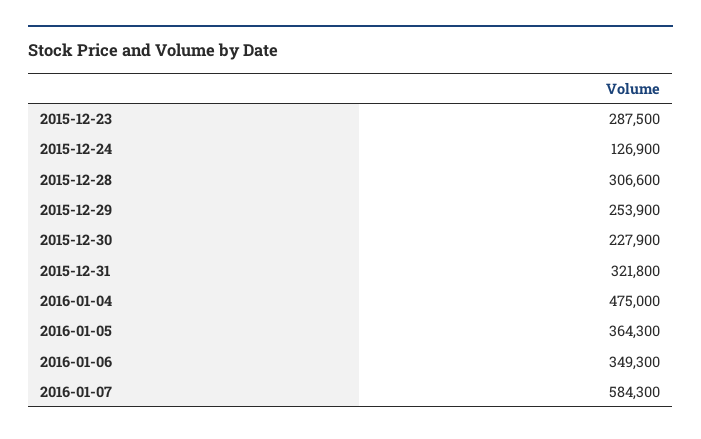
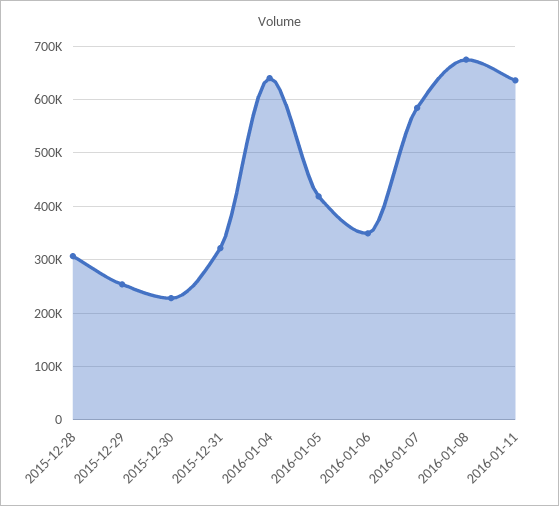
2015-12-23: 287500 -> none
2015-12-24: 126900 -> none
2016-01-04: 475000 -> 640000
2016-01-05: 364300 -> 420000
2016-01-08: none -> 680000
2016-01-11: none -> 640000

